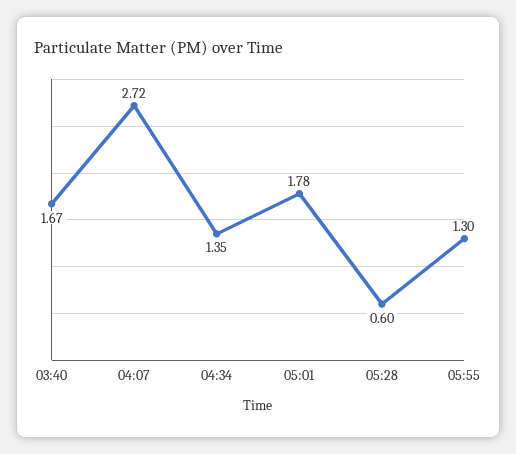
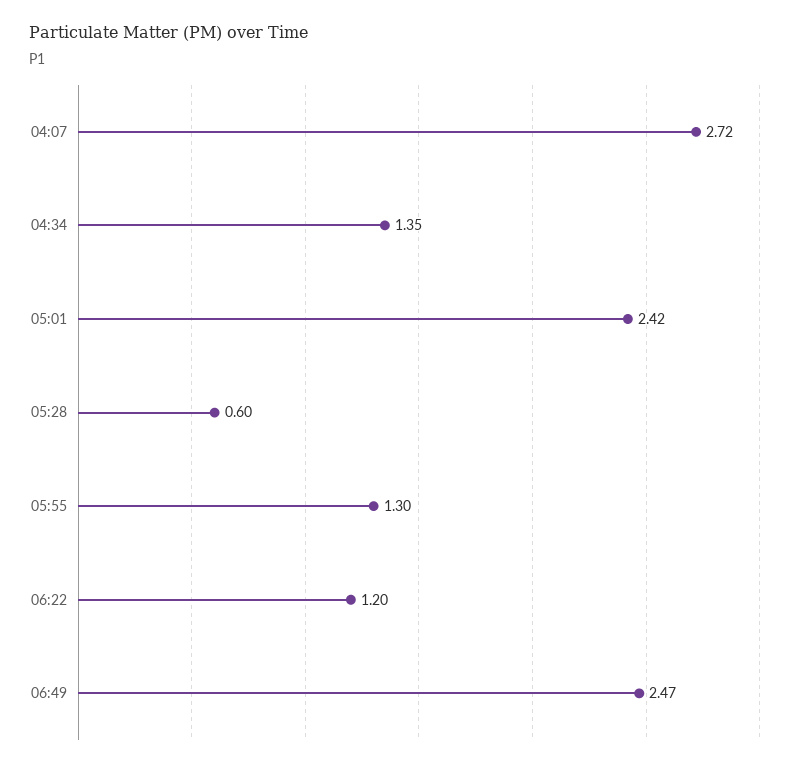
03:40: 1.67 -> none
05:01: 1.78 -> 2.42
06:22: none -> 1.2
06:49: none -> 2.47

